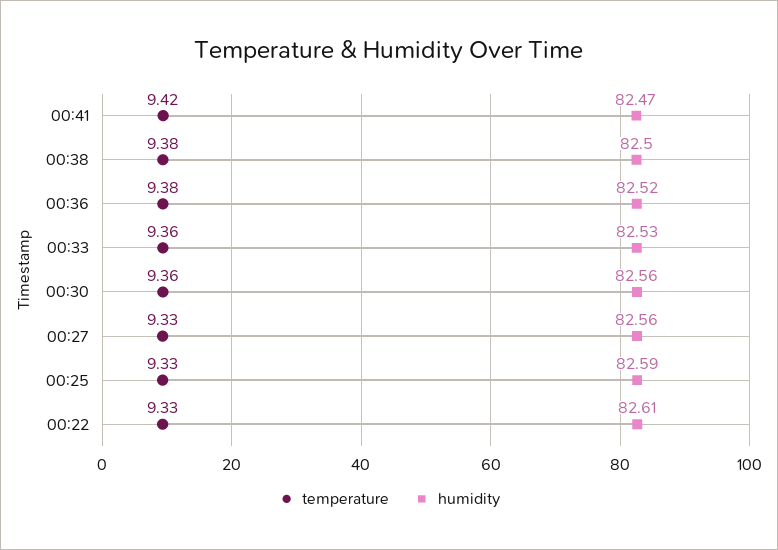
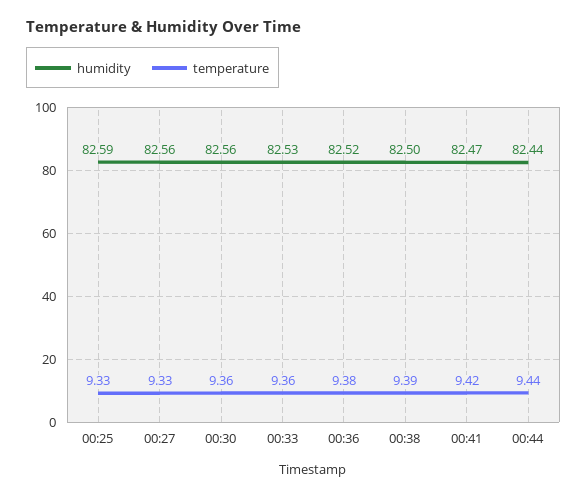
temperature, 00:38: 9.38 -> 9.39
temperature, 00:22: 9.33 -> none
humidity, 00:22: 82.61 -> none
humidity, 00:44: none -> 82.44
temperature, 00:44: none -> 9.44

